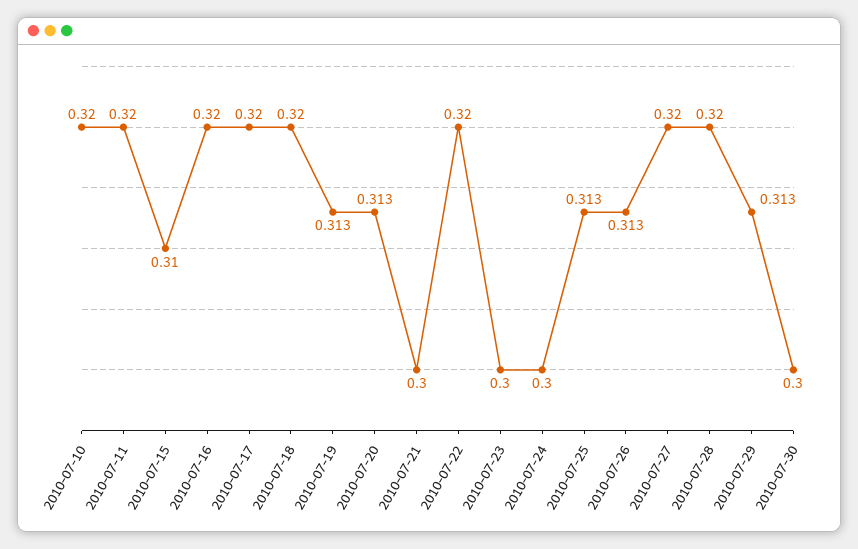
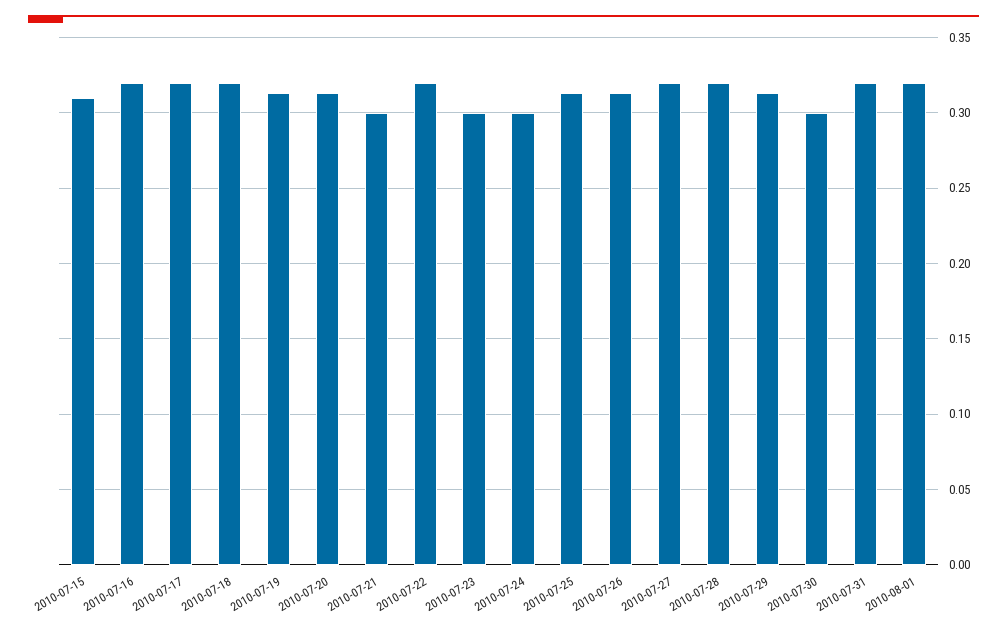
2010-07-10: 0.32 -> none
2010-07-11: 0.32 -> none
2010-07-31: none -> 0.32
2010-08-01: none -> 0.32

